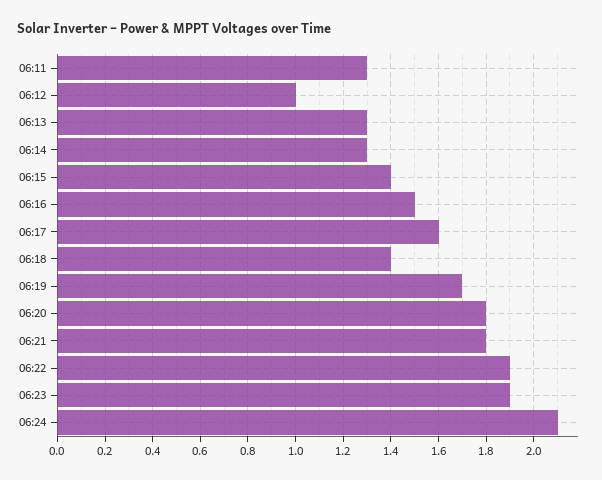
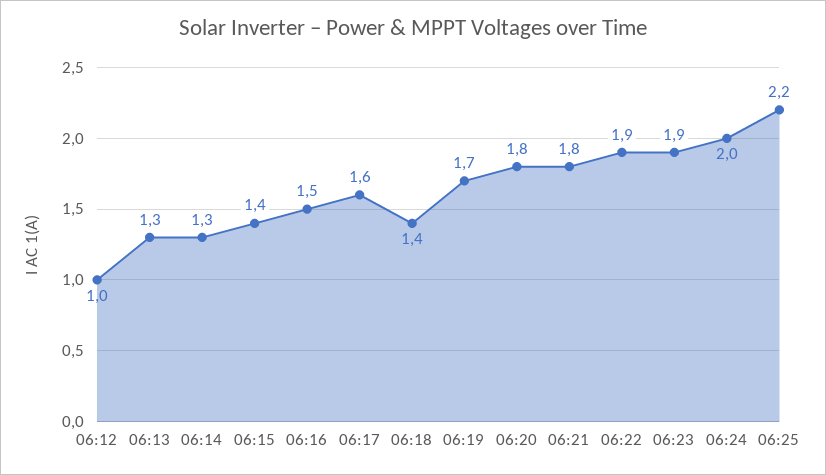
06:11: 1.3 -> none
06:24: 2.1 -> 2
06:25: none -> 2.2

